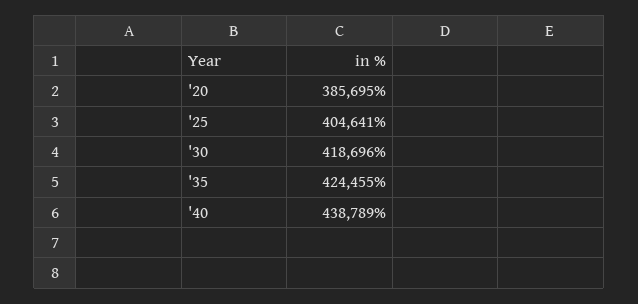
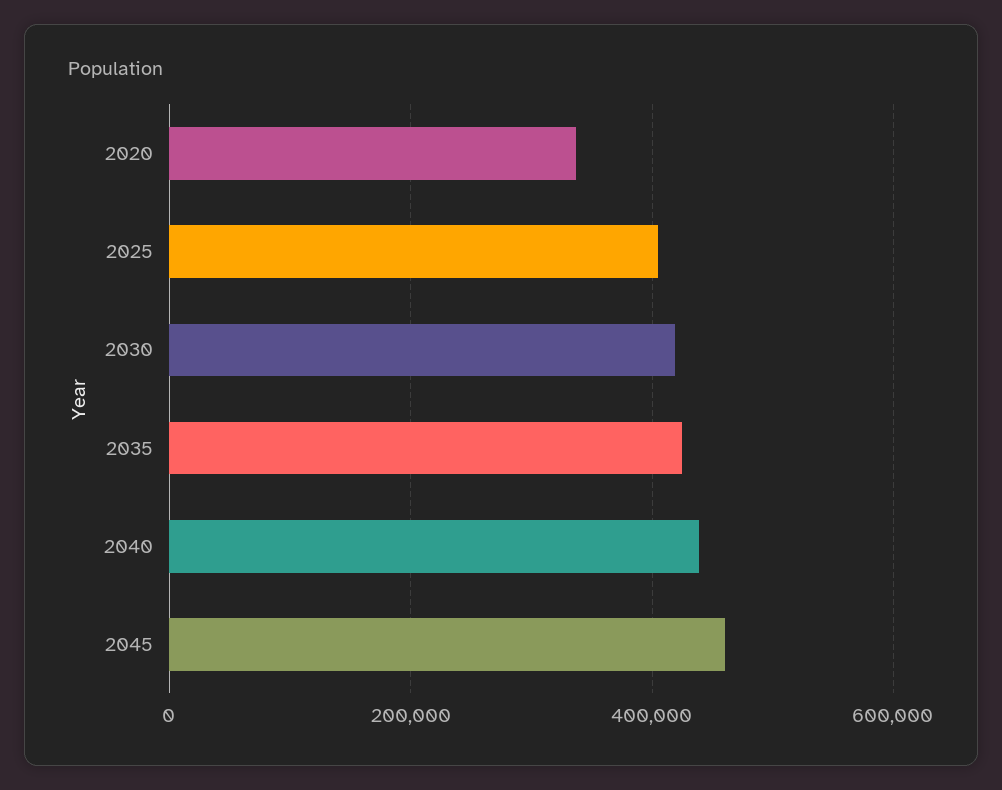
'20: 385695 -> 340000
2045: none -> 460000

